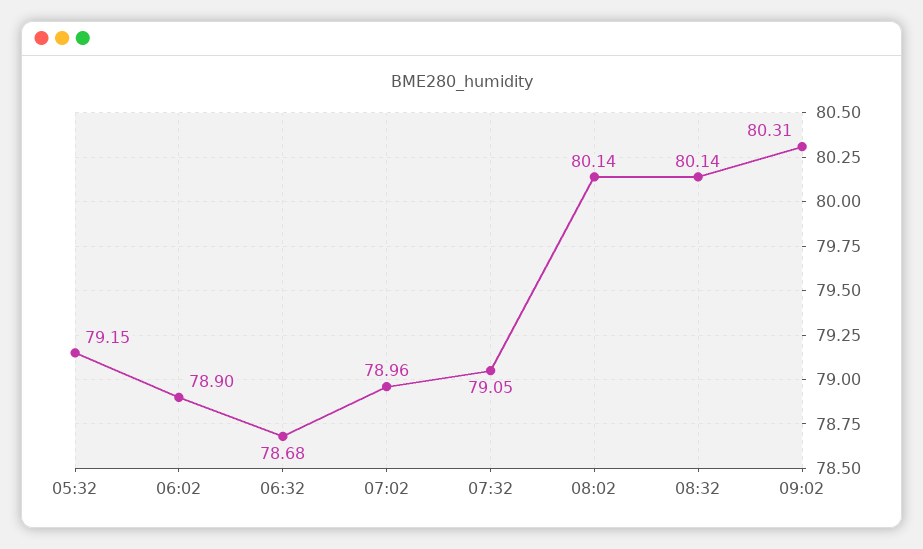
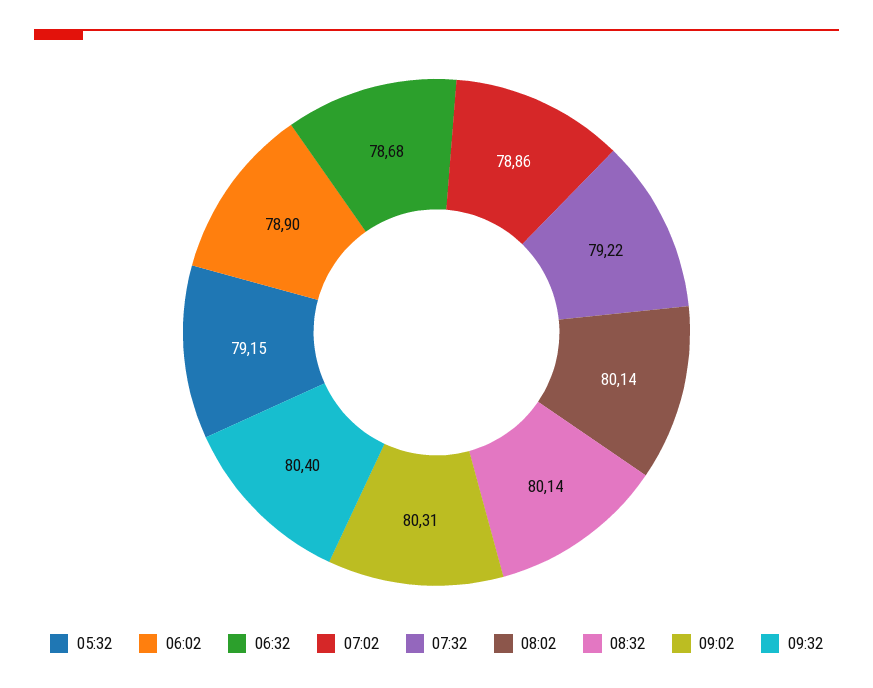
07:02: 78.96 -> 78.86
07:32: 79.05 -> 79.22
09:32: none -> 80.4

